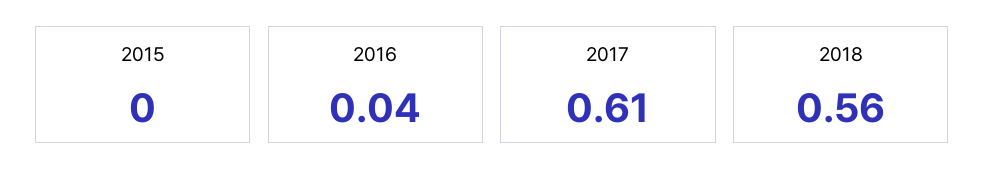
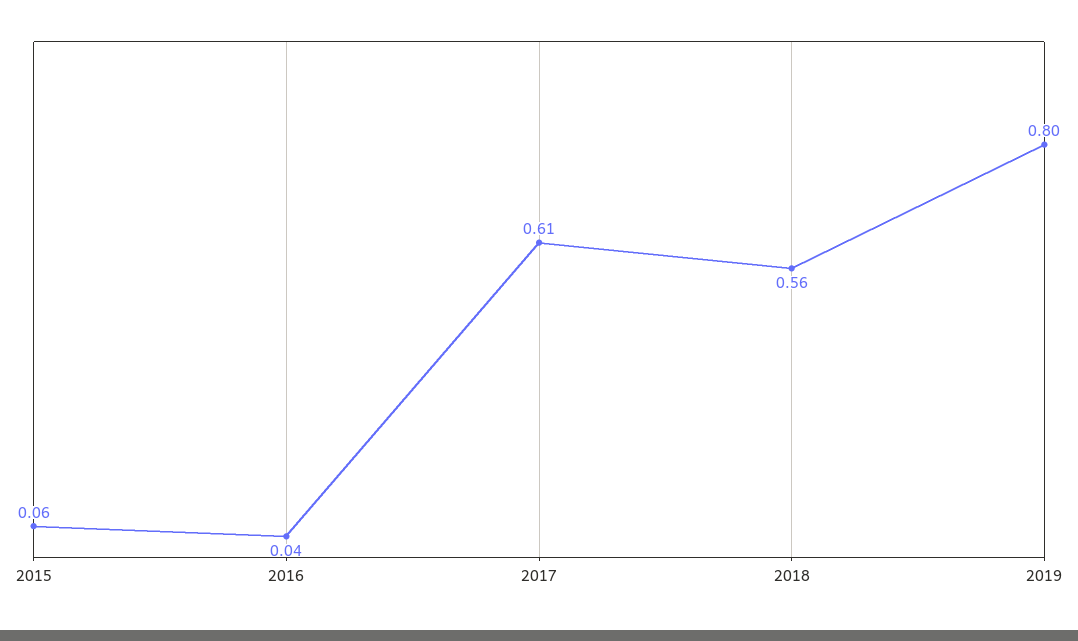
2015: 0 -> 0.06
2019: none -> 0.8

